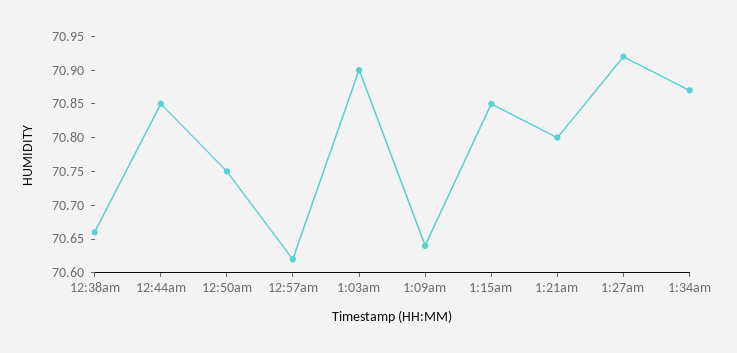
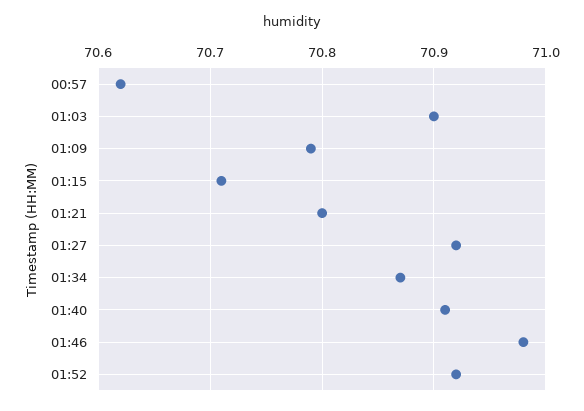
12:38am: 70.65 -> none
12:44am: 70.85 -> none
12:50am: 70.75 -> none
1:09am: 70.65 -> 70.79
1:15am: 70.85 -> 70.71
01:40: none -> 70.91
01:46: none -> 70.98
01:52: none -> 70.92

